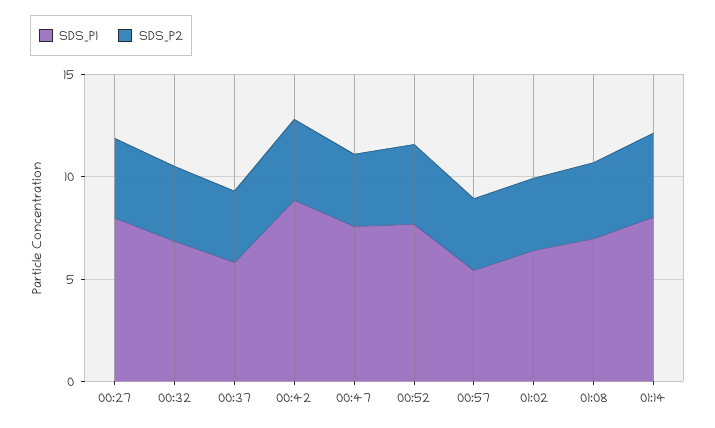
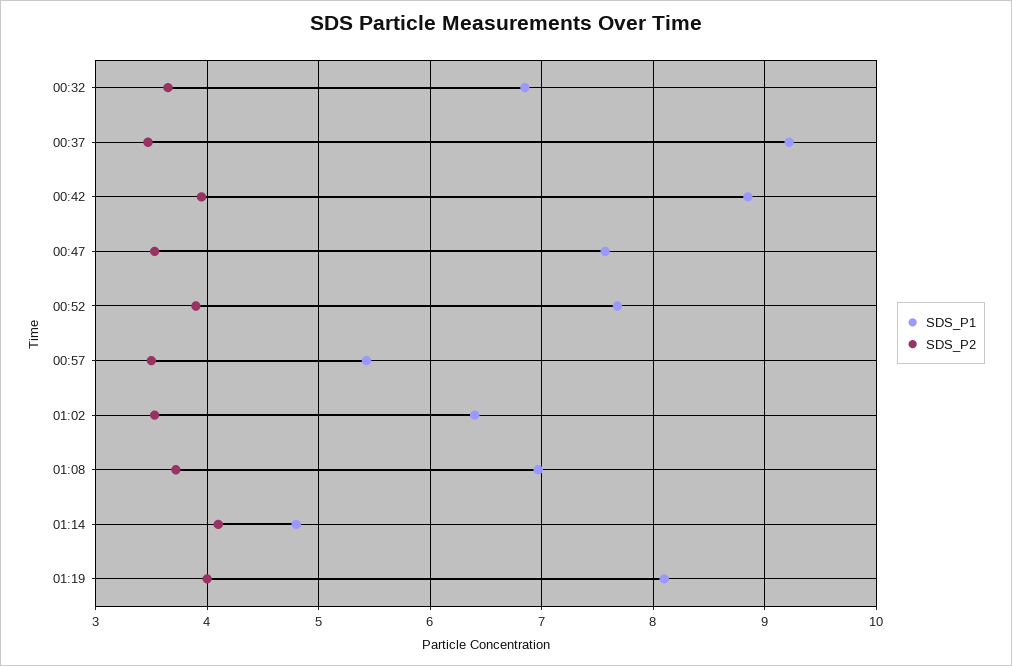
SDS_P1, 00:27: 8 -> none
SDS_P2, 00:27: 4 -> none
SDS_P1, 00:37: 6 -> 9.2
SDS_P1, 01:14: 8 -> 4.8
SDS_P1, 01:19: none -> 8.1
SDS_P2, 01:19: none -> 4

